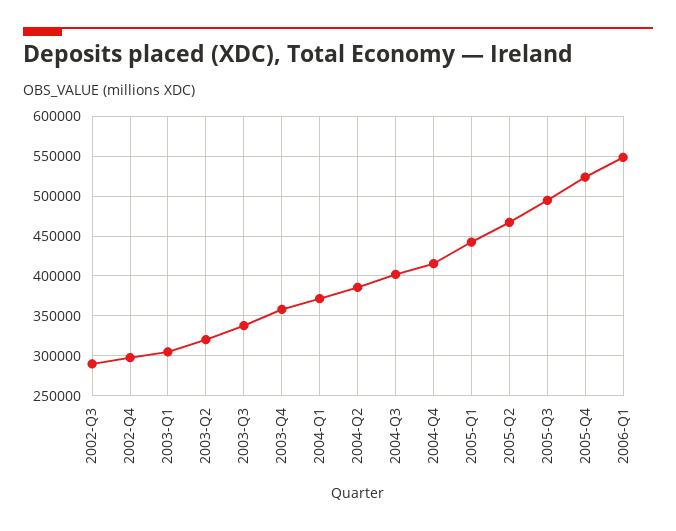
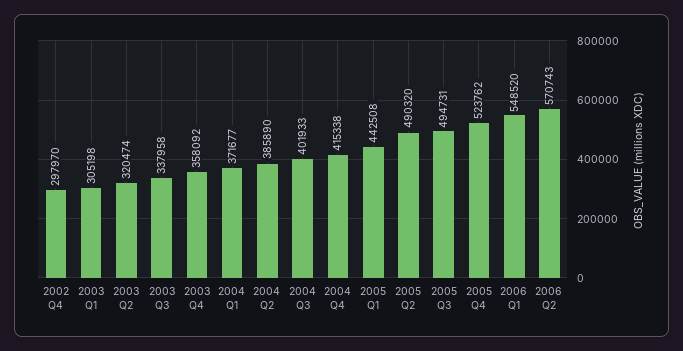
2002-Q3: 290000 -> none
2005-Q2: 470000 -> 490320
2006 Q2: none -> 570743

